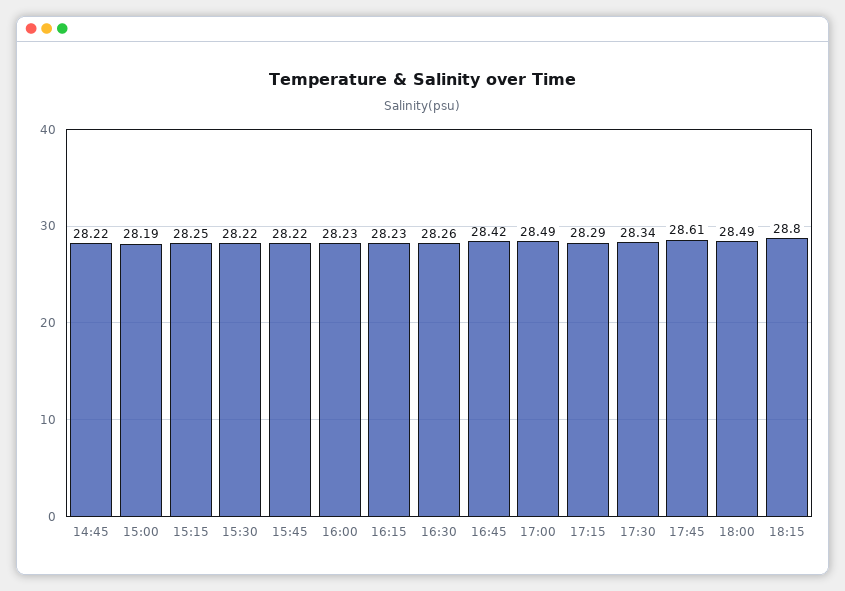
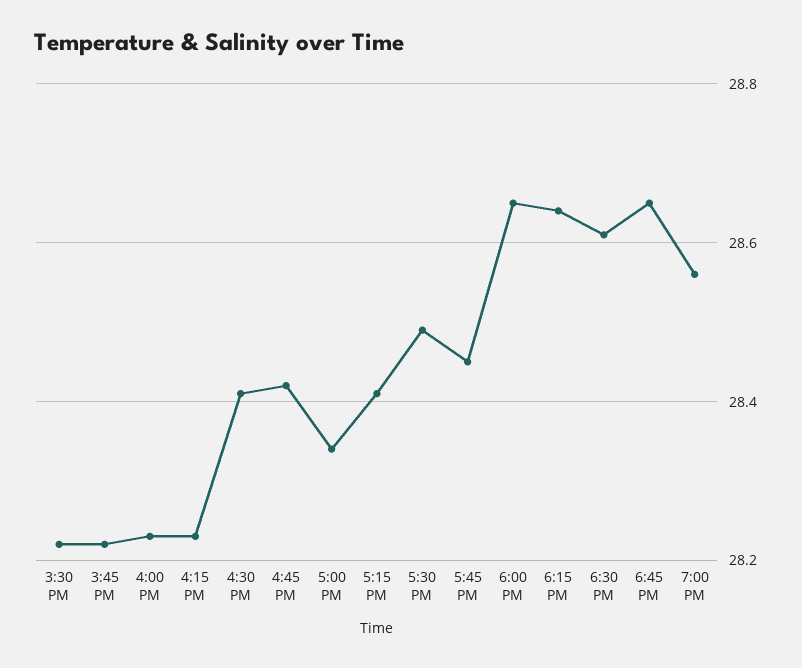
14:45: 28.22 -> none
15:00: 28.19 -> none
15:15: 28.25 -> none
16:30: 28.26 -> 28.4
17:00: 28.49 -> 28.35
17:15: 28.29 -> 28.4
17:30: 28.34 -> 28.5
17:45: 28.61 -> 28.45
18:00: 28.49 -> 28.65
18:15: 28.8 -> 28.65
6:30 PM: none -> 28.6
6:45 PM: none -> 28.65
7:00 PM: none -> 28.55

